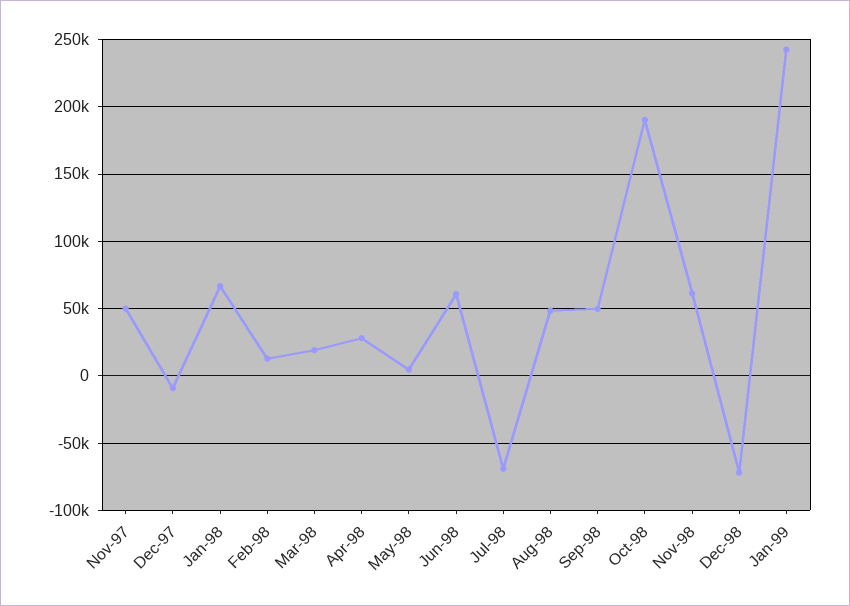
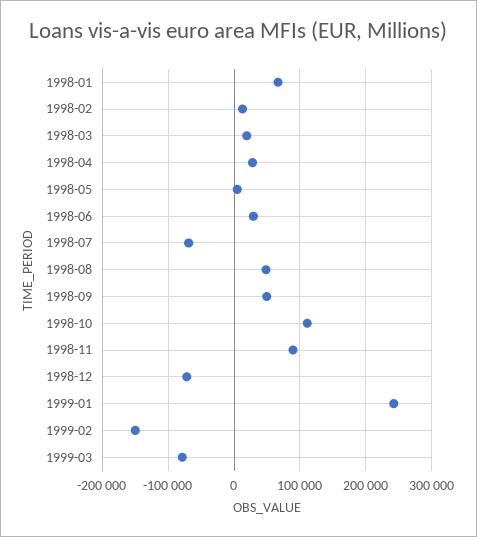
Nov-97: 50000 -> none
Dec-97: -10000 -> none
Jun-98: 60000 -> 30000
Oct-98: 190000 -> 110000
Nov-98: 60000 -> 90000
1999-02: none -> -150000
1999-03: none -> -80000

